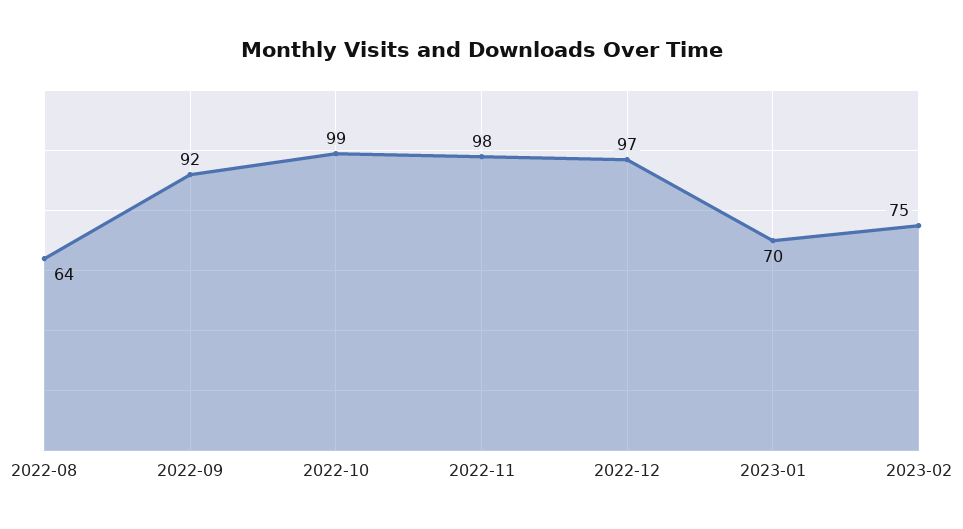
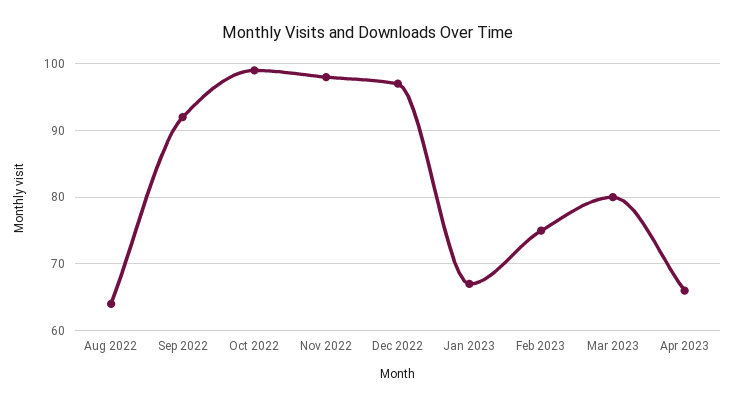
2023-01: 70 -> 67
Mar 2023: none -> 80
Apr 2023: none -> 66

